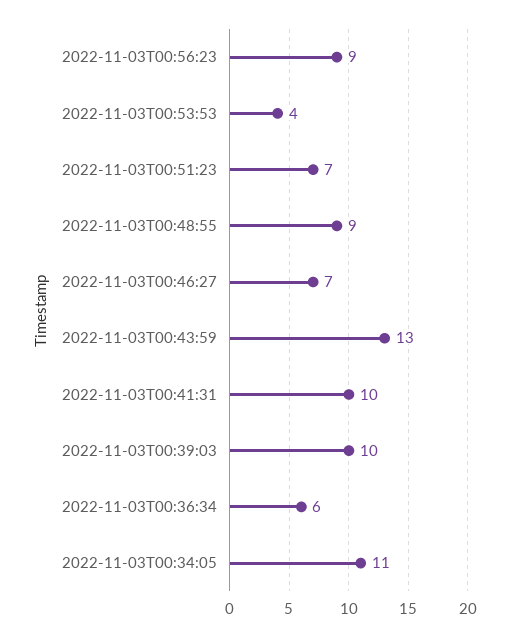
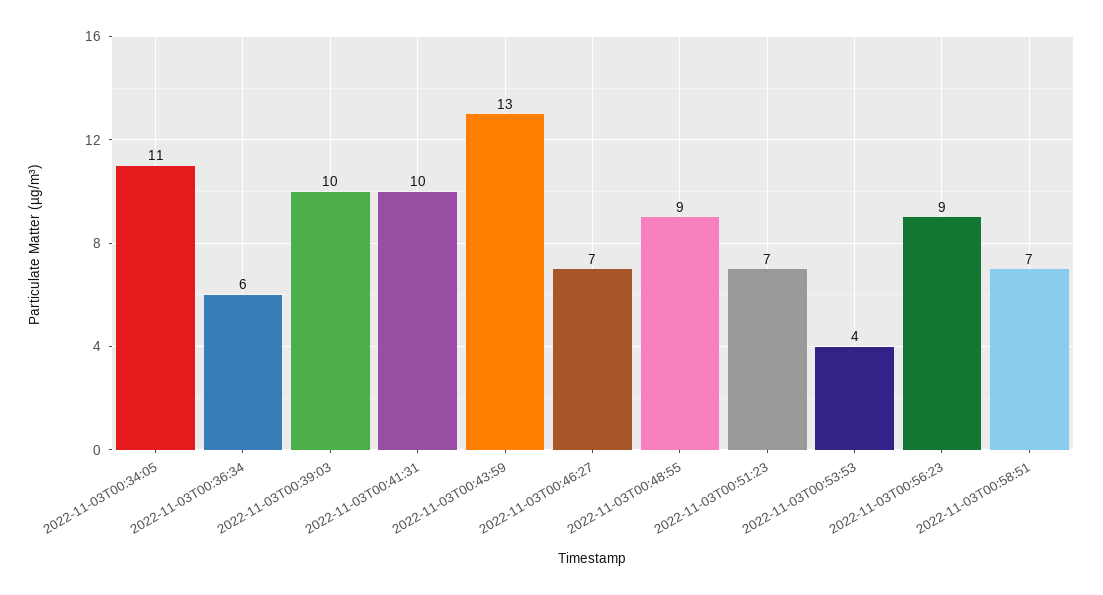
2022-11-03T00:58:51: none -> 7

